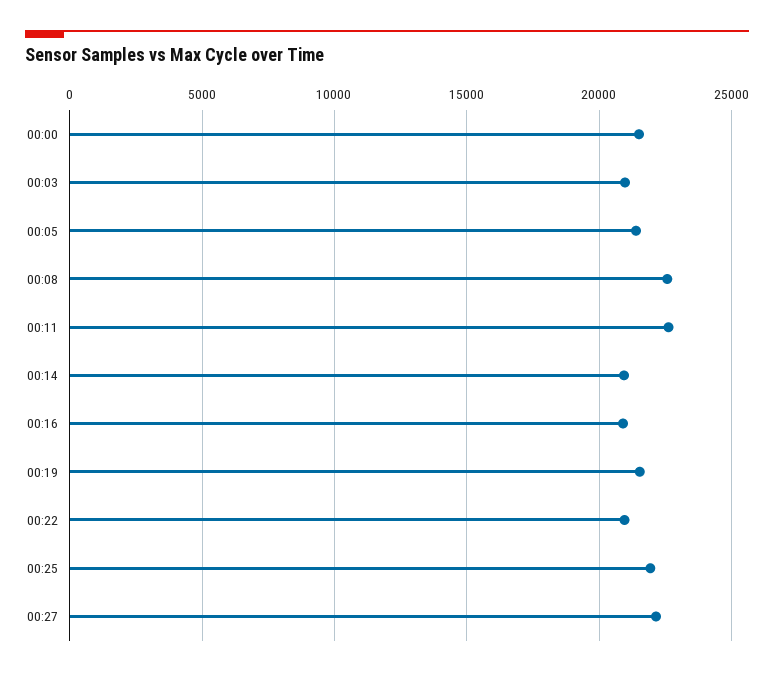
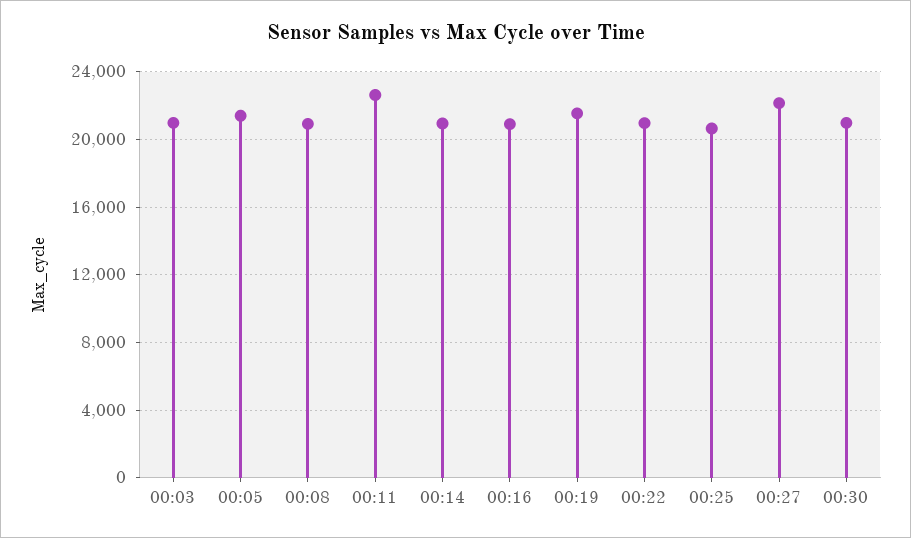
00:00: 21500 -> none
00:08: 22500 -> 21000
00:25: 22000 -> 20500
00:30: none -> 21000

